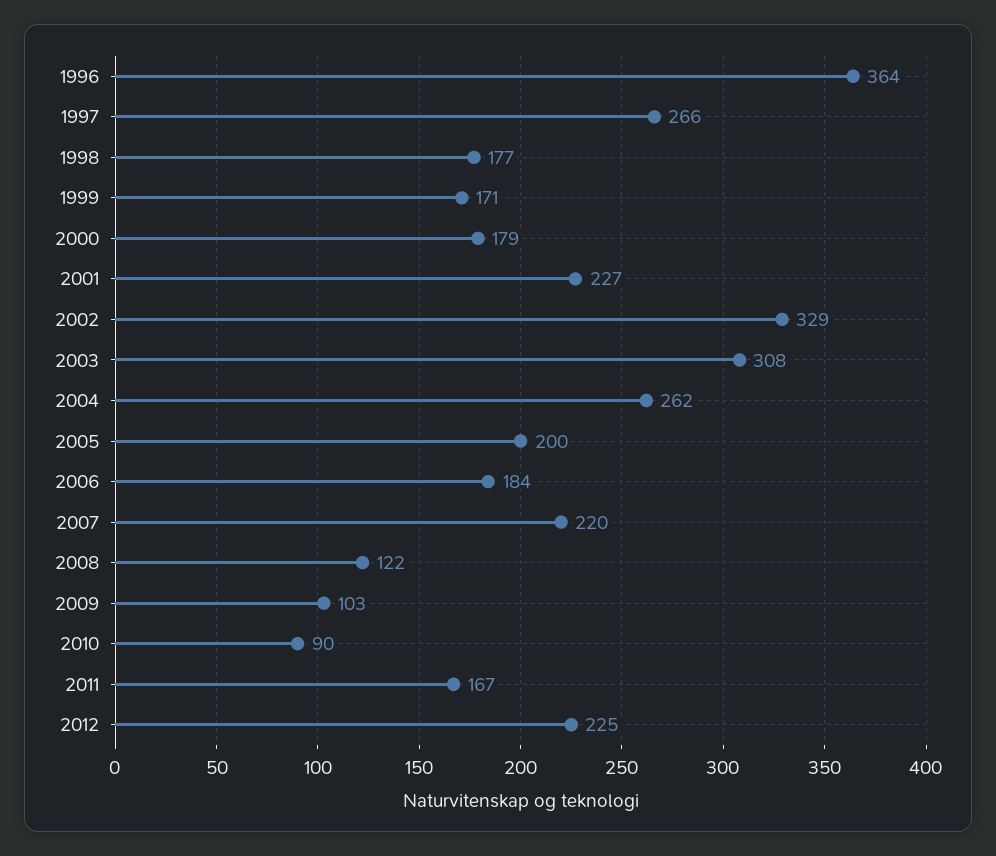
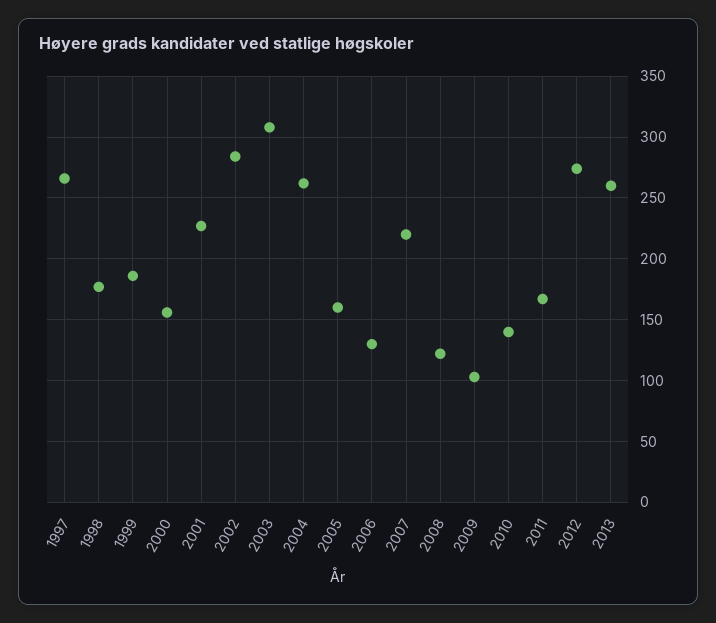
1996: 364 -> none
1999: 171 -> 185
2000: 179 -> 155
2002: 329 -> 285
2005: 200 -> 160
2006: 184 -> 130
2010: 90 -> 140
2012: 225 -> 275
2013: none -> 260

